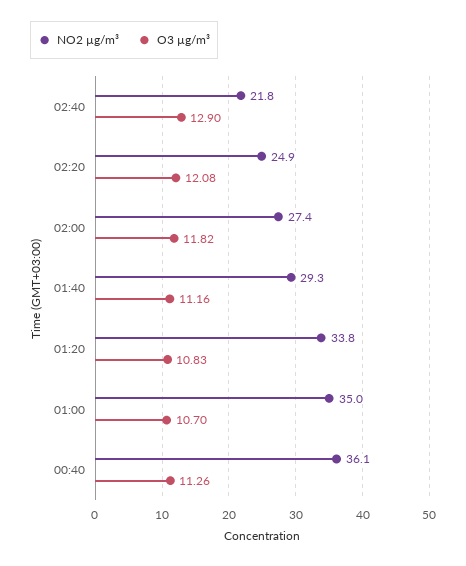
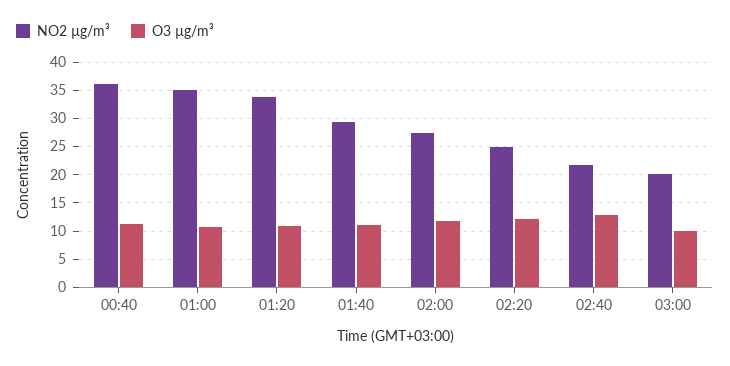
NO2 µg/m³, 03:00: none -> 20
O3 µg/m³, 03:00: none -> 10

